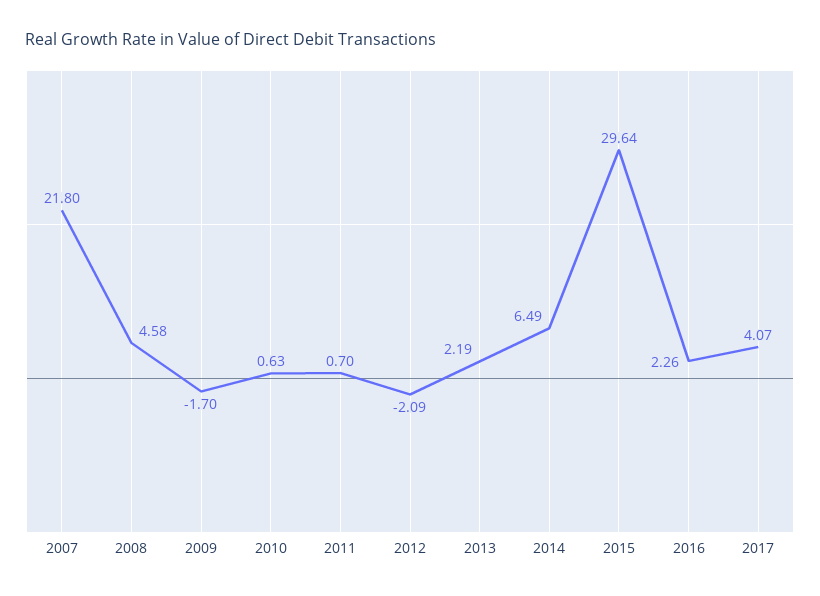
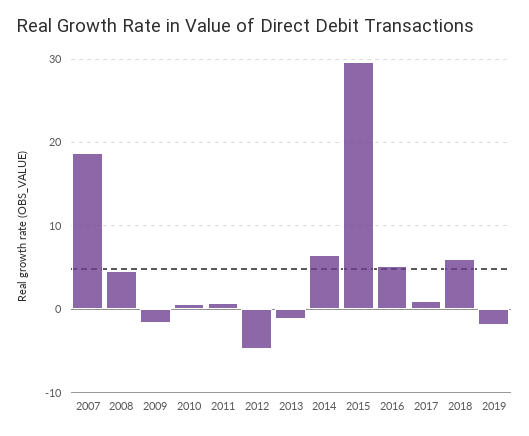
2007: 21.8 -> 19
2012: -2.09 -> -5
2013: 2.19 -> -1
2016: 2.26 -> 5
2017: 4.07 -> 1
2018: none -> 6
2019: none -> -2

